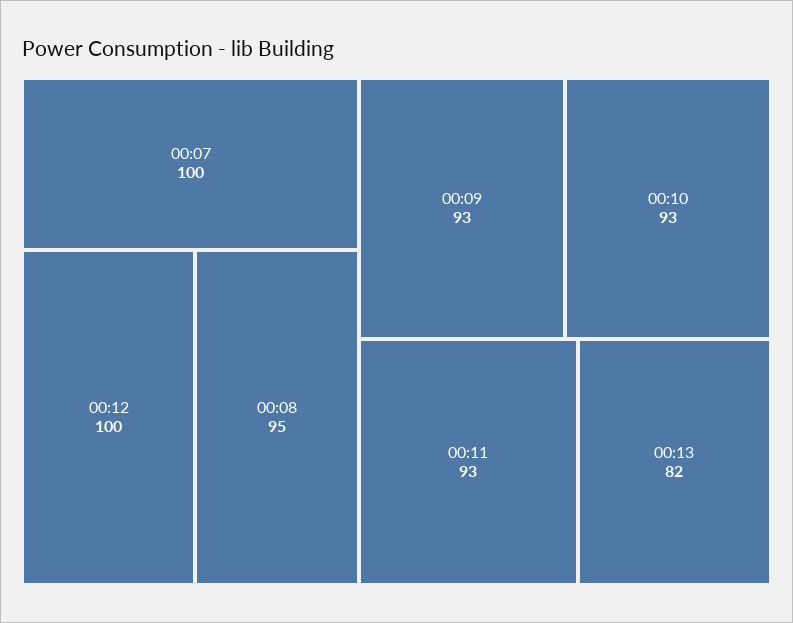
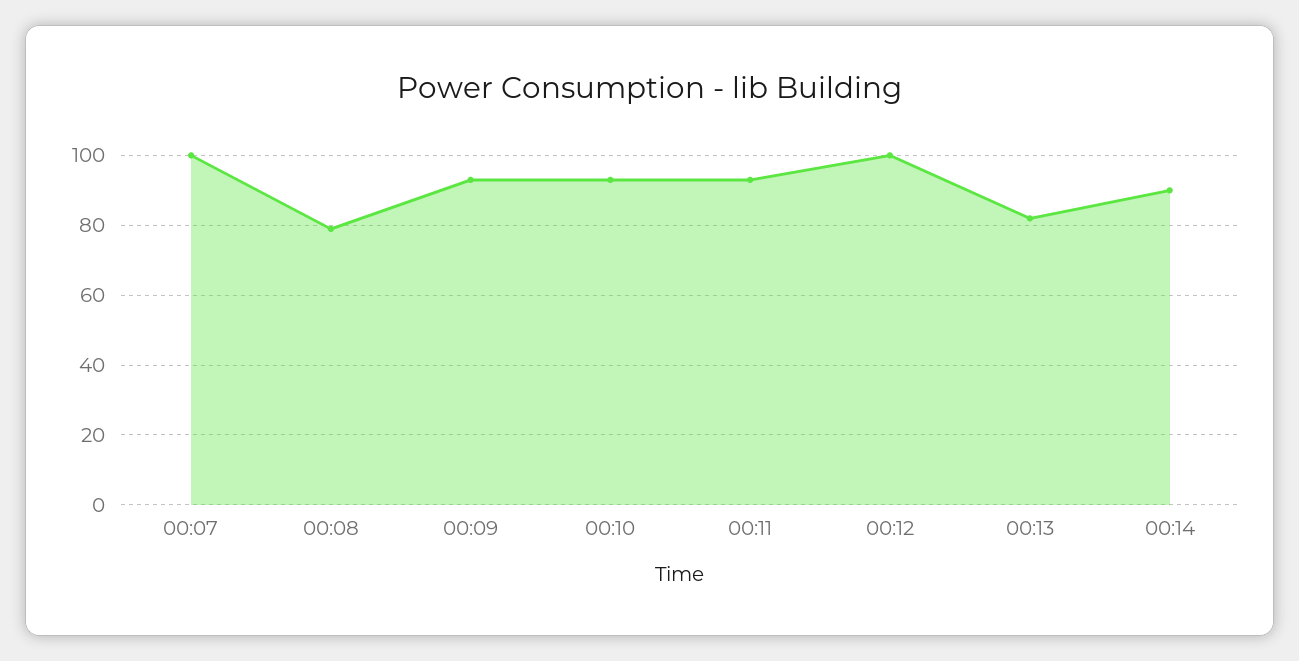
00:08: 95 -> 80
00:14: none -> 90

